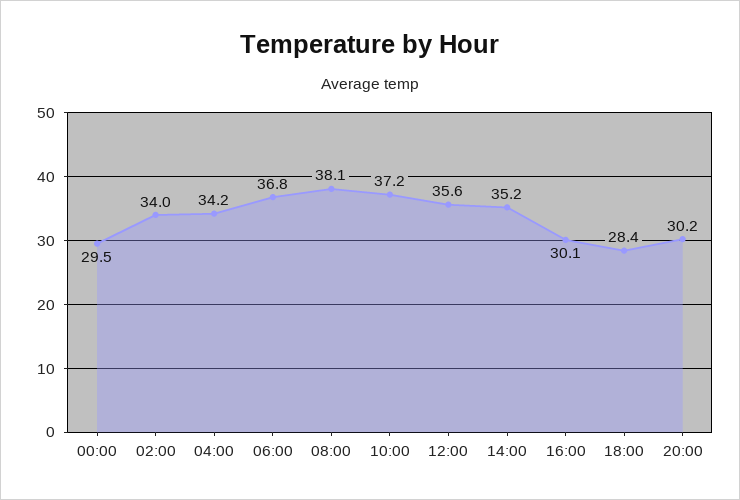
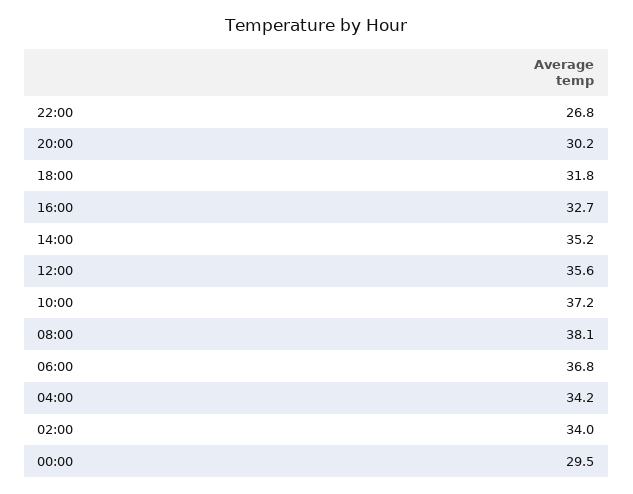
16:00: 30.1 -> 32.7
18:00: 28.4 -> 31.8
22:00: none -> 26.8

